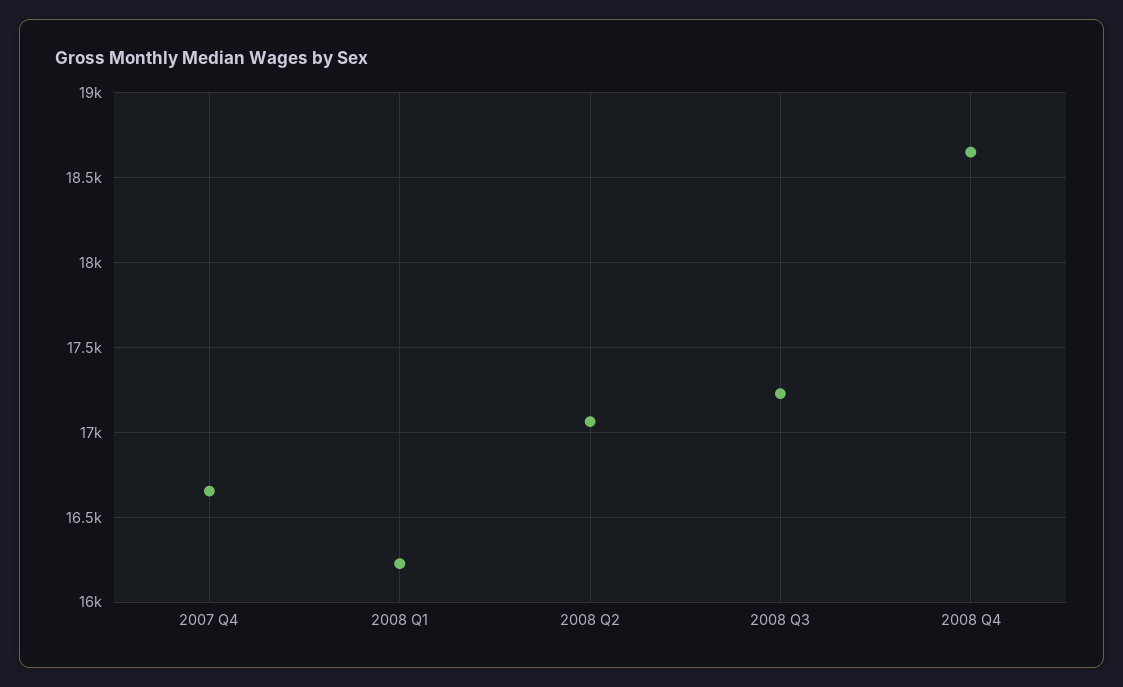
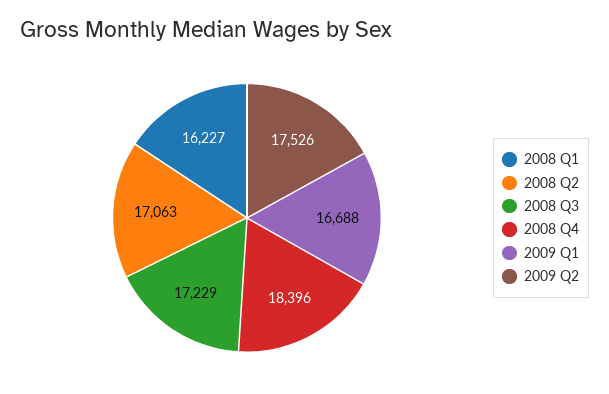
2007 Q4: 16650 -> none
2008 Q4: 18650 -> 18396
2009 Q1: none -> 16688
2009 Q2: none -> 17526

